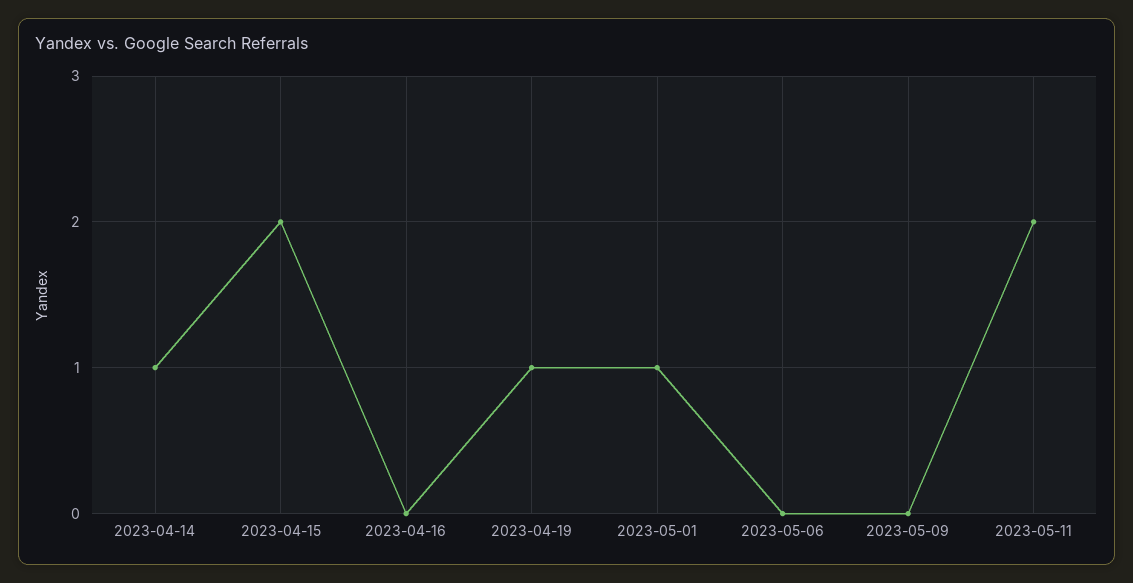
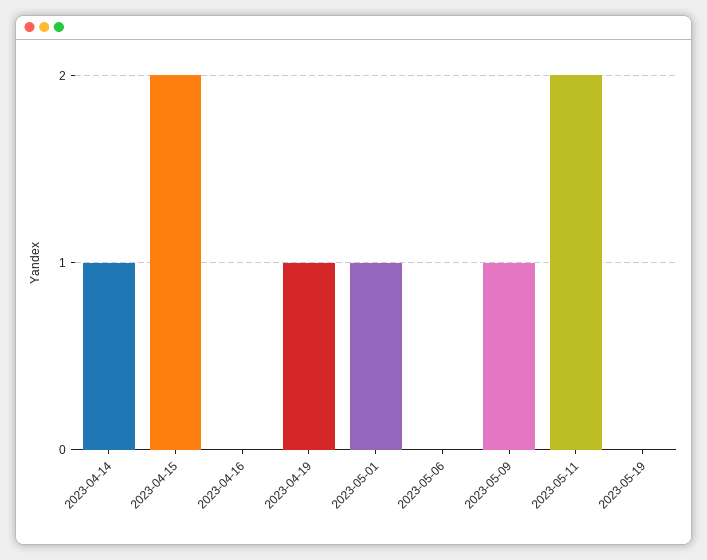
2023-05-09: 0 -> 1
2023-05-19: none -> 0

